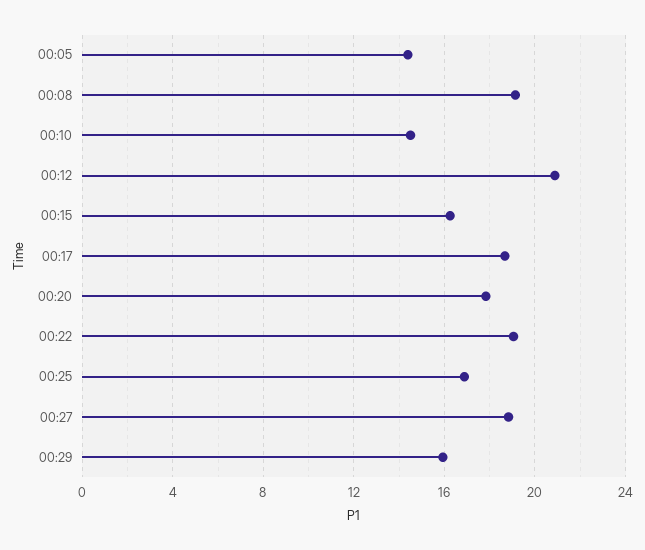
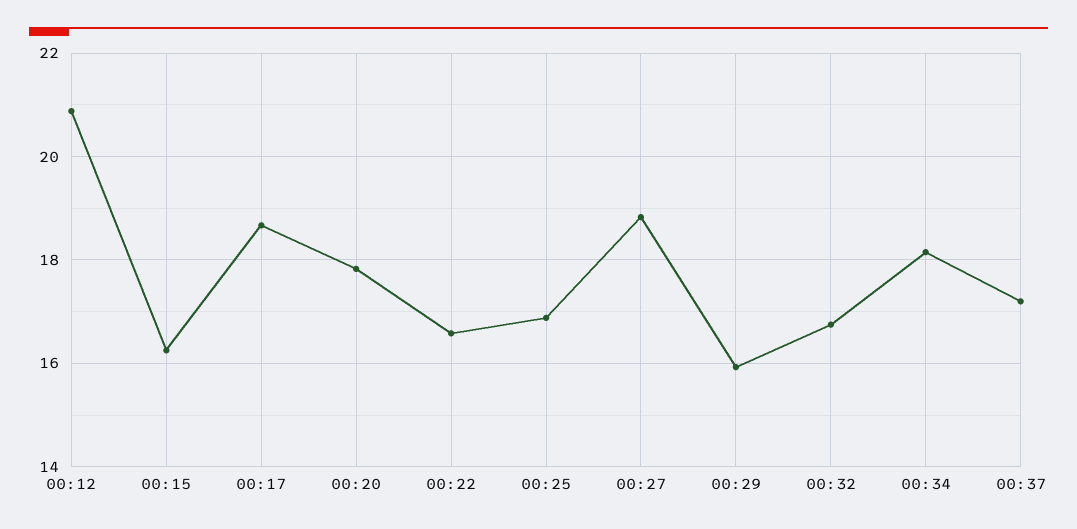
00:05: 14.5 -> none
00:08: 19 -> none
00:10: 14.5 -> none
00:22: 19 -> 16.6
00:32: none -> 16.8
00:34: none -> 18.2
00:37: none -> 17.2

